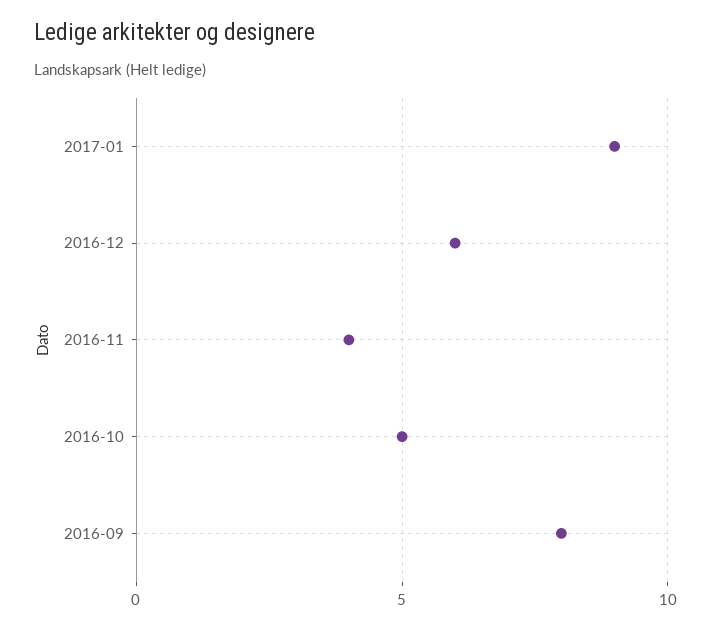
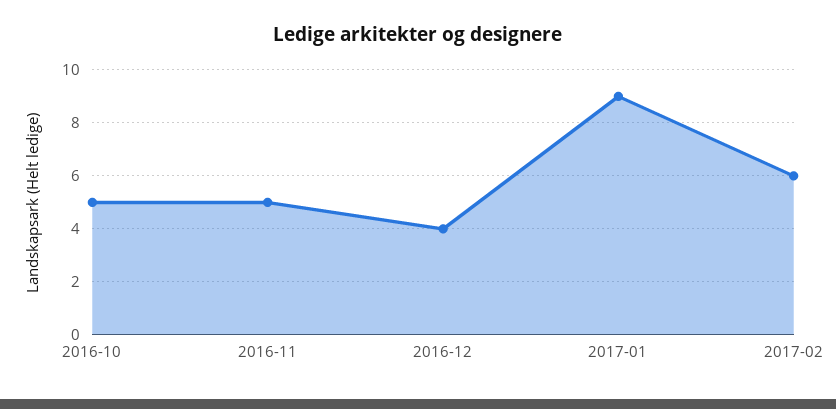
2016-12: 6 -> 4
2016-11: 4 -> 5
2016-09: 8 -> none
2017-02: none -> 6

